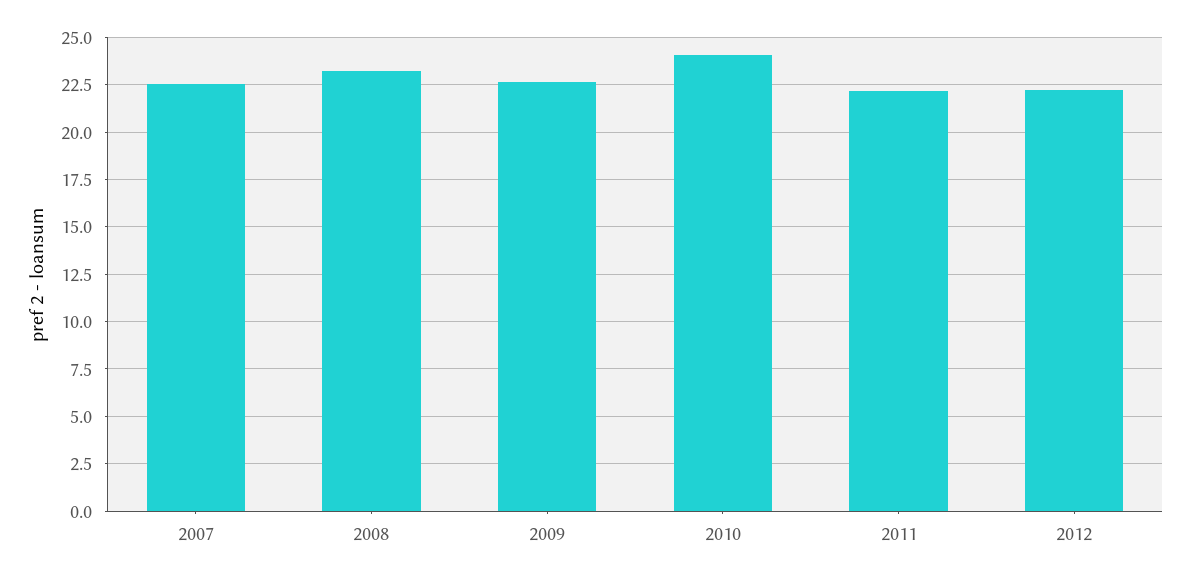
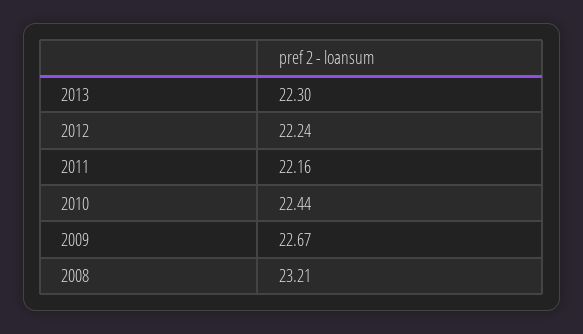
2007: 22.5 -> none
2010: 24 -> 22.44
2013: none -> 22.3

